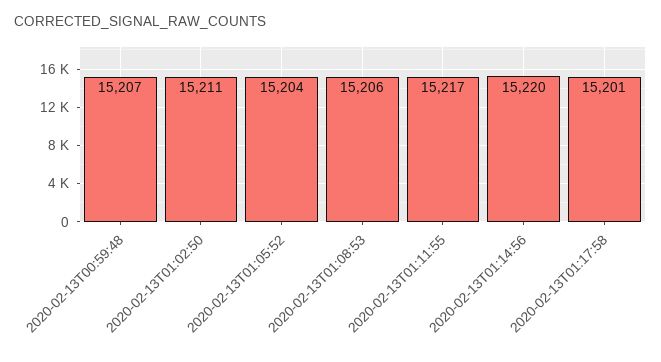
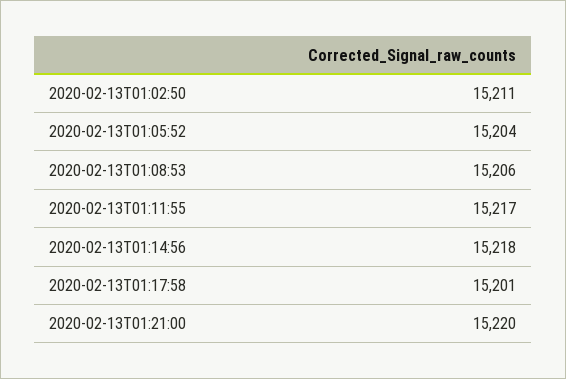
2020-02-13T00:59:48: 15207 -> none
2020-02-13T01:14:56: 15220 -> 15218
2020-02-13T01:21:00: none -> 15220

